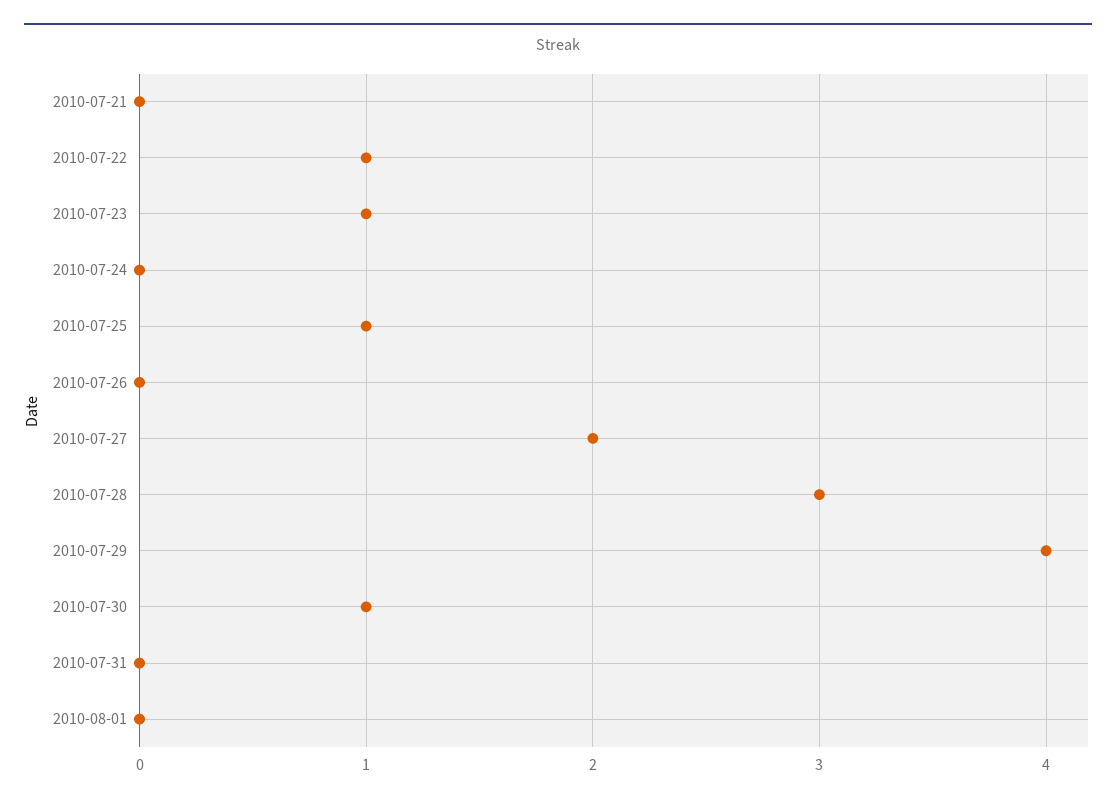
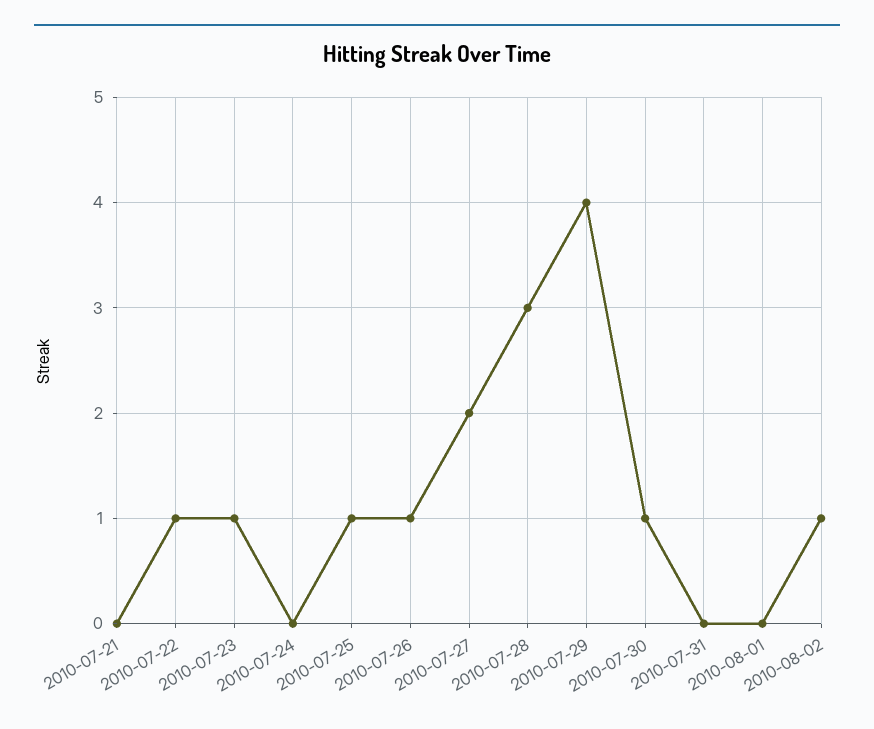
2010-07-26: 0 -> 1
2010-08-02: none -> 1

